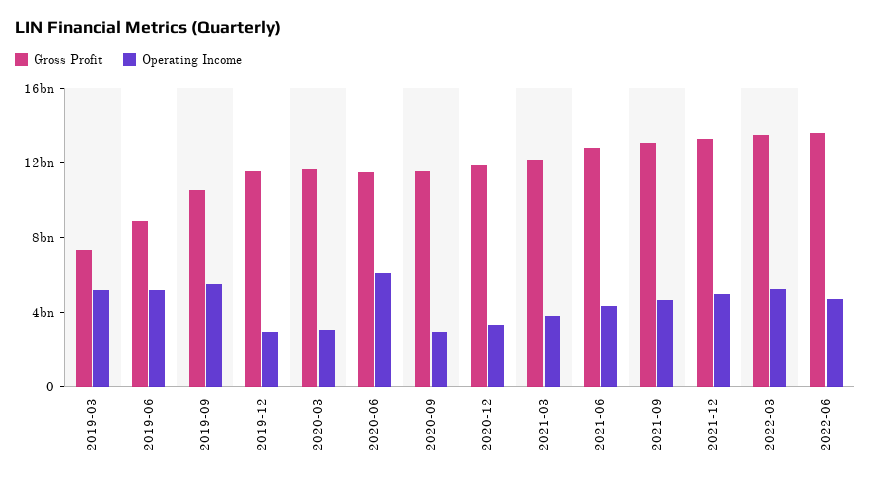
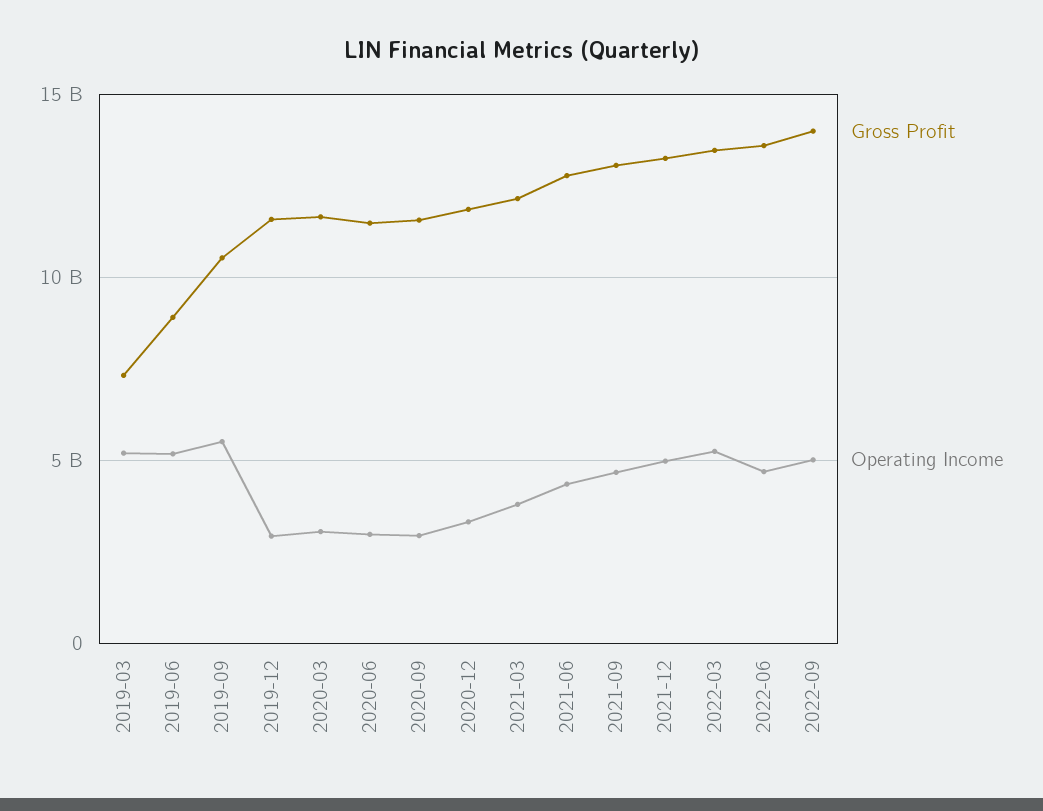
Operating Income, 2020-06: 6000000000 -> 3000000000
Gross Profit, 2022-09: none -> 14000000000
Operating Income, 2022-09: none -> 5000000000

